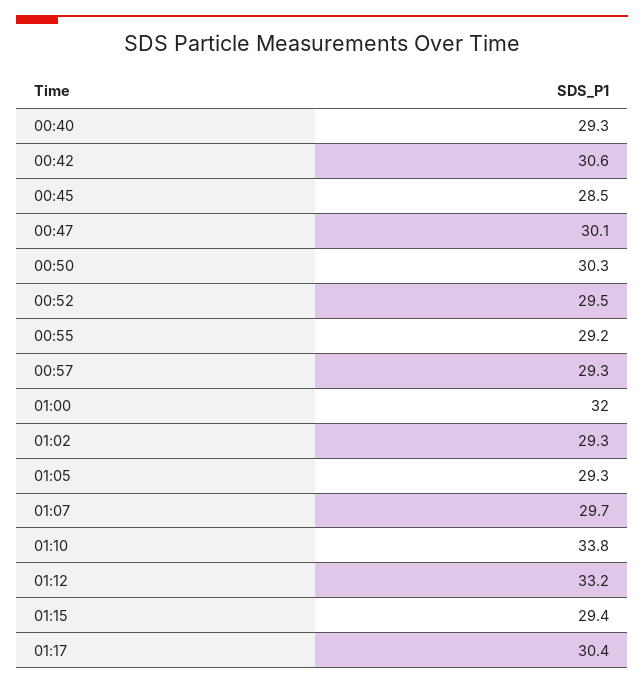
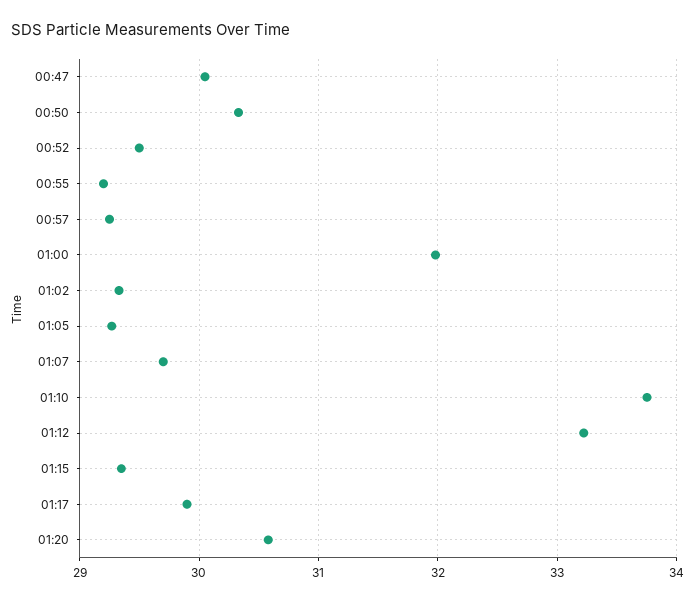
00:40: 29.3 -> none
00:42: 30.6 -> none
00:45: 28.5 -> none
01:17: 30.4 -> 29.9
01:20: none -> 30.6

